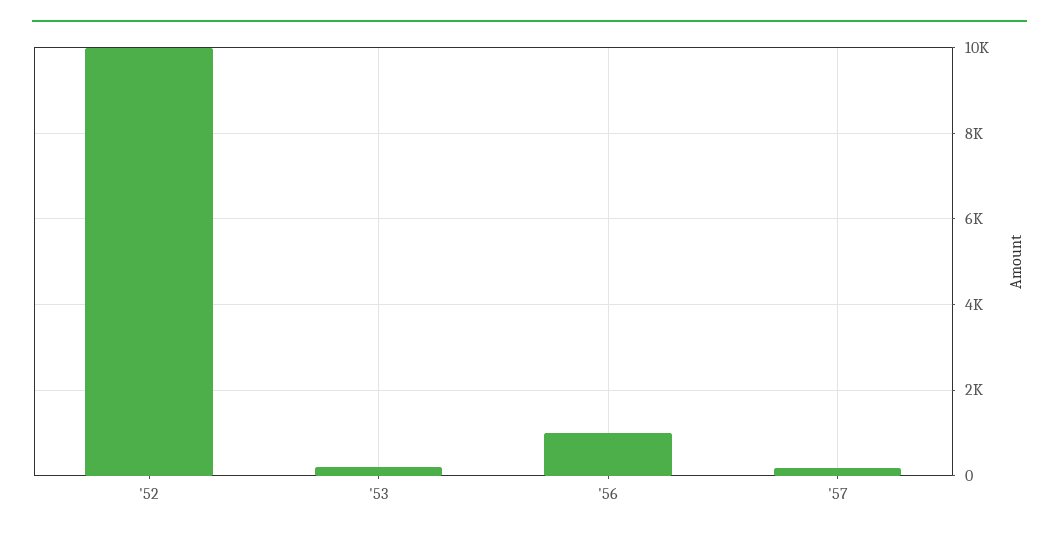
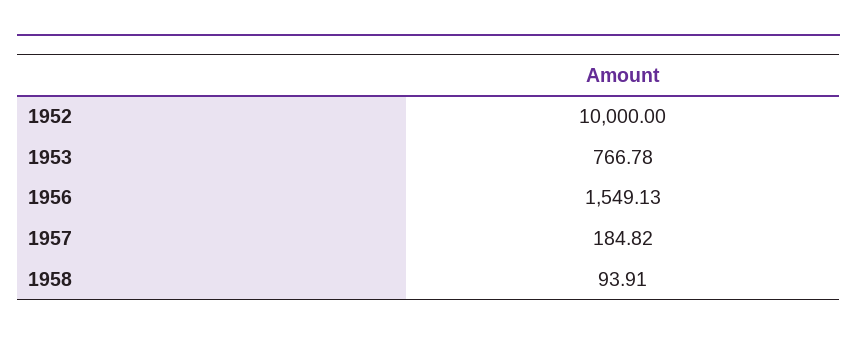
'53: 200 -> 766.78
'56: 1000 -> 1549.13
1958: none -> 93.91

